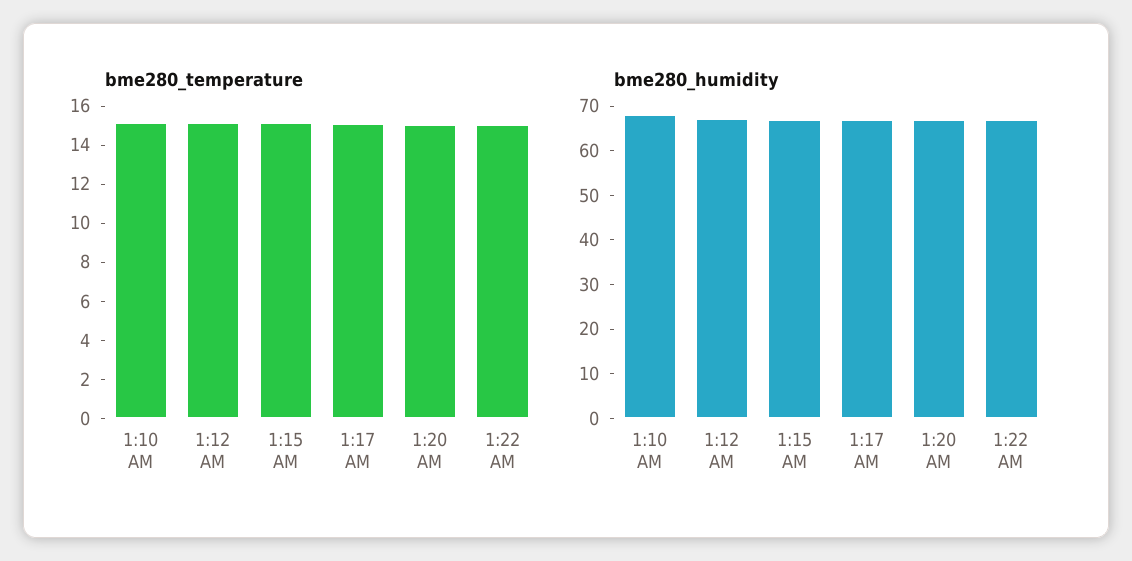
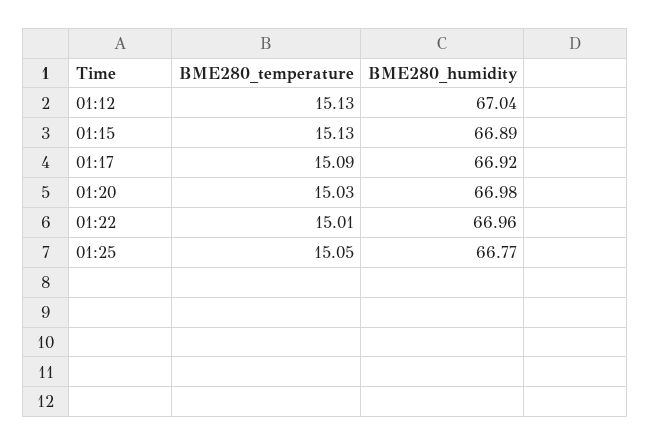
bme280_temperature, 1:10 AM: 15 -> none
bme280_humidity, 1:10 AM: 68 -> none
bme280_temperature, 01:25: none -> 15.05
bme280_humidity, 01:25: none -> 66.77

